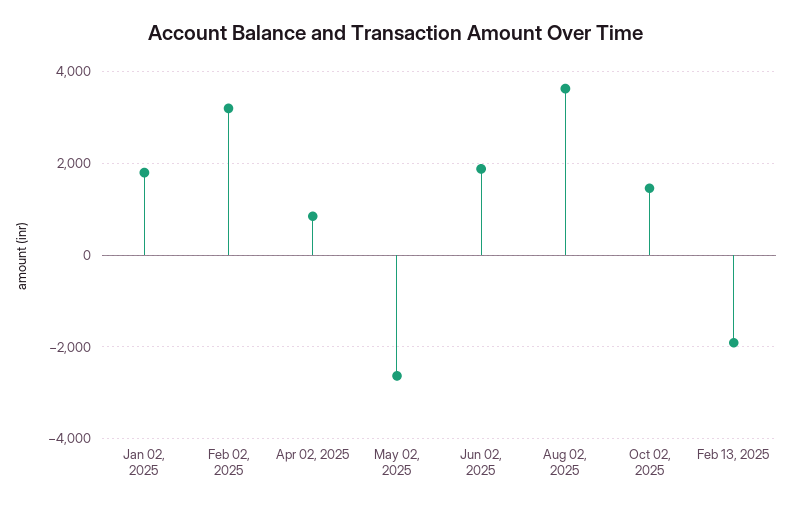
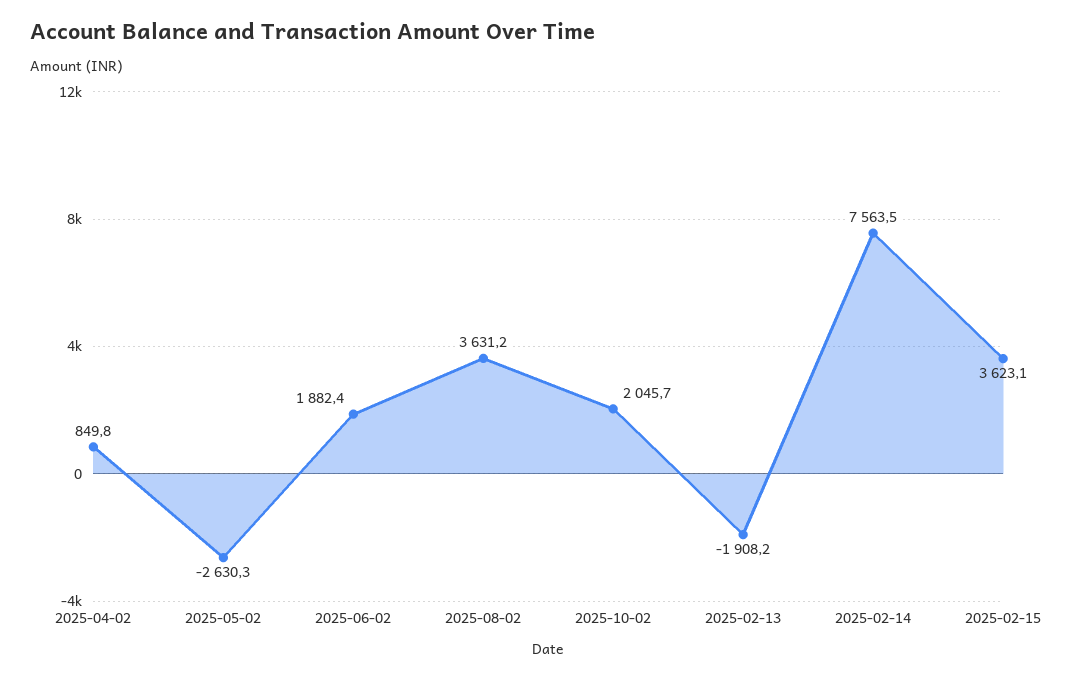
Jan 02, 2025: 1800 -> none
Feb 02, 2025: 3200 -> none
Oct 02, 2025: 1400 -> 2045.7
2025-02-14: none -> 7563.5
2025-02-15: none -> 3623.1

